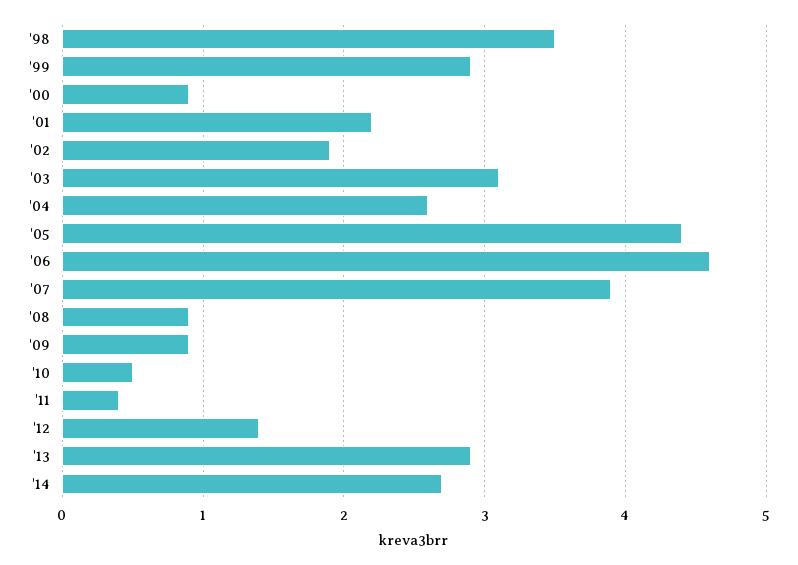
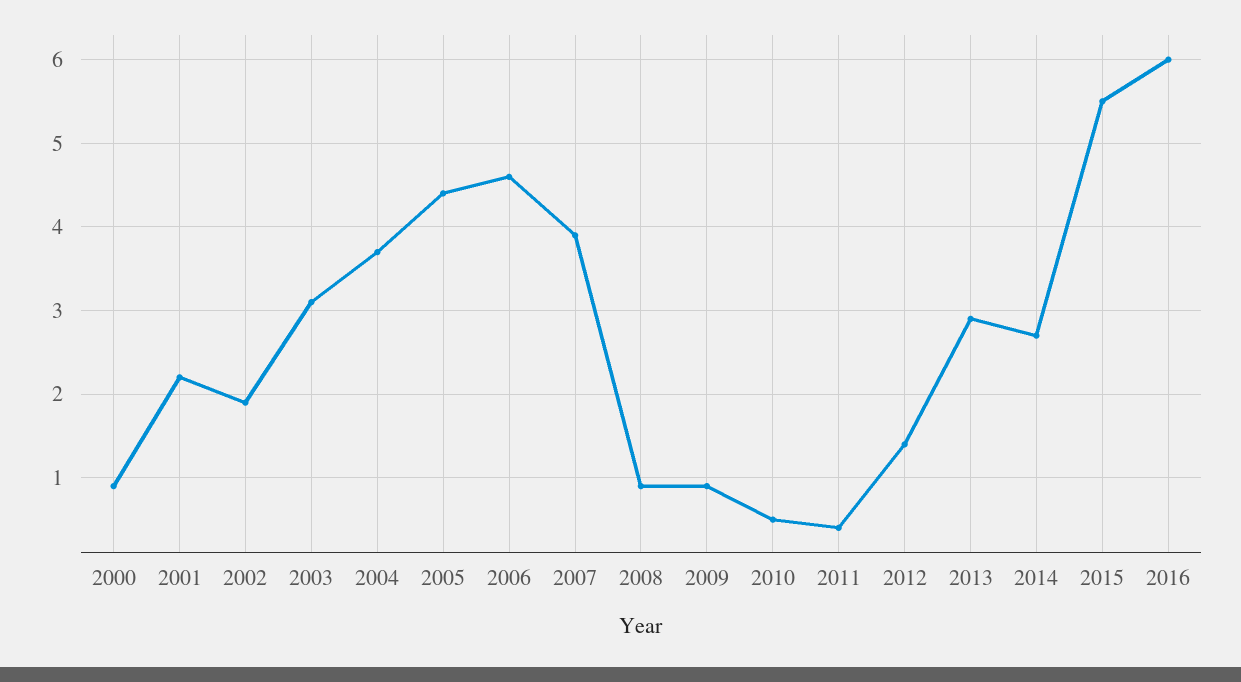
'98: 3.5 -> none
'99: 2.9 -> none
'04: 2.6 -> 3.7
2015: none -> 5.5
2016: none -> 6

